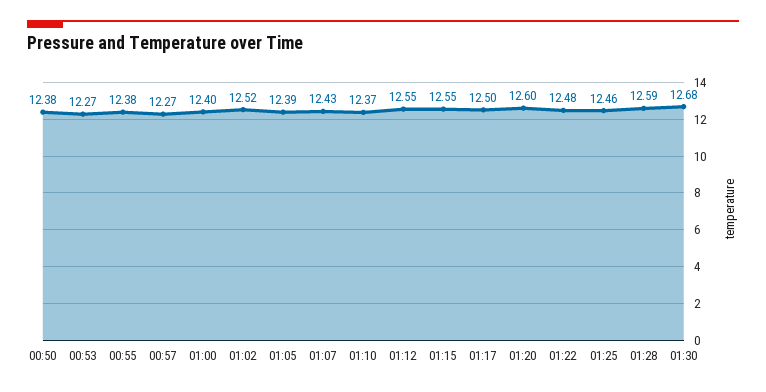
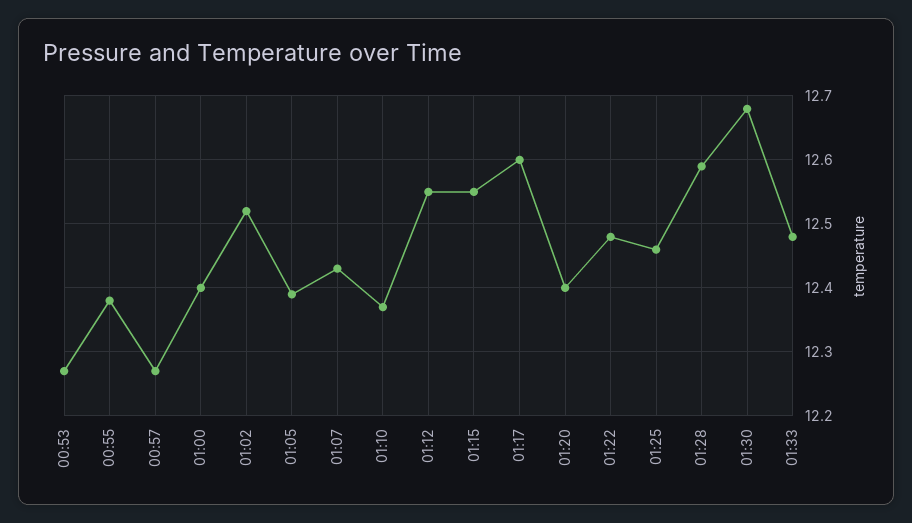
00:50: 12.38 -> none
01:17: 12.5 -> 12.6
01:20: 12.6 -> 12.4
01:33: none -> 12.48

